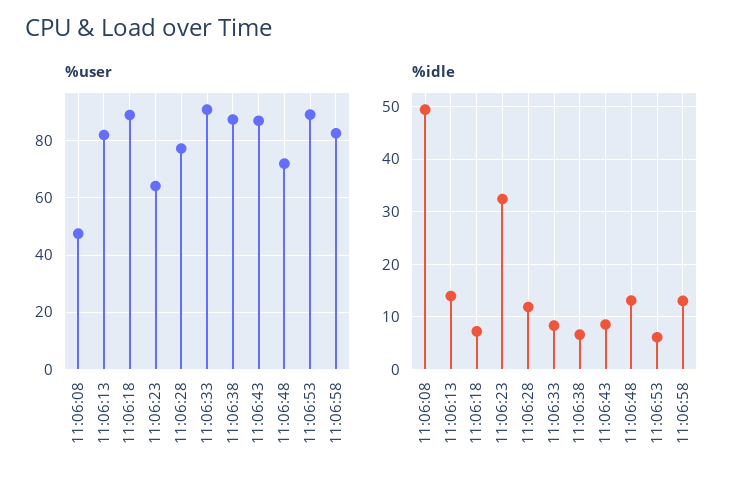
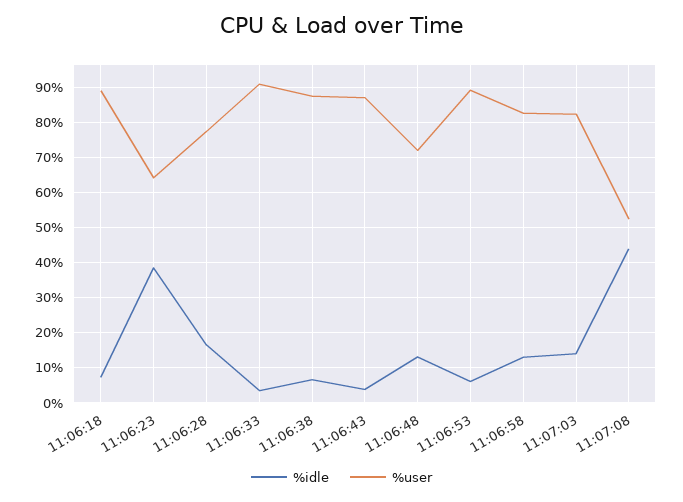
%user, 11:06:08: 47.5 -> none
%user, 11:06:13: 82.5 -> none
%idle, 11:06:08: 50 -> none
%idle, 11:06:13: 14 -> none
%idle, 11:06:23: 32 -> 38
%idle, 11:06:28: 12 -> 16
%idle, 11:06:33: 8 -> 4
%idle, 11:06:43: 8 -> 4
%idle, 11:07:03: none -> 14
%user, 11:07:03: none -> 82
%idle, 11:07:08: none -> 44
%user, 11:07:08: none -> 52

